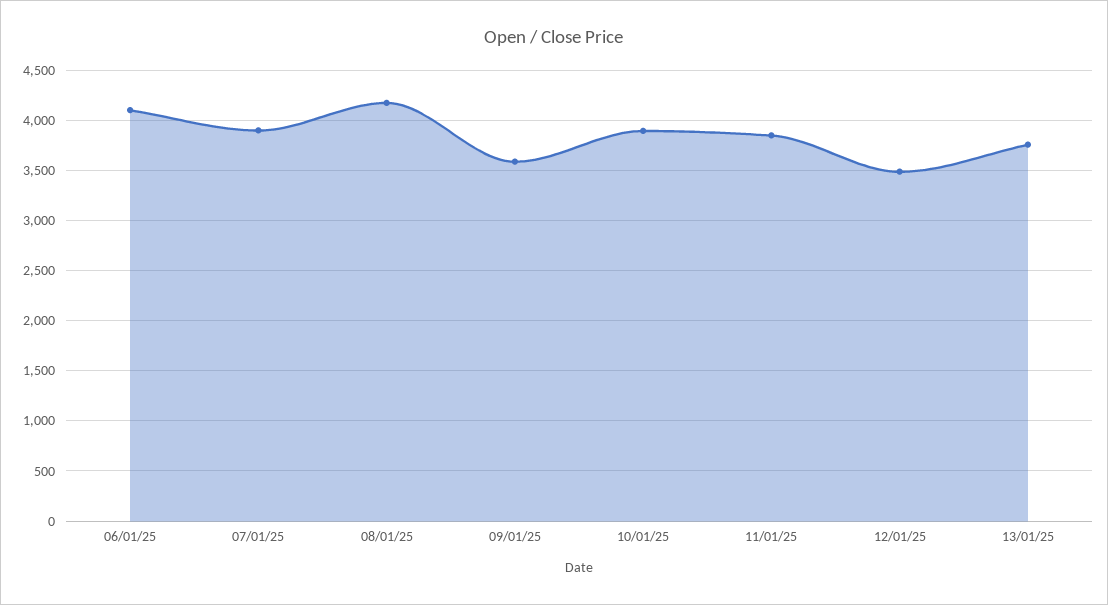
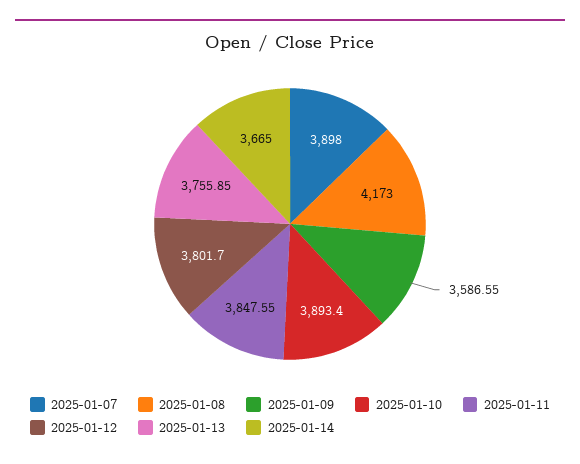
06/01/25: 4100 -> none
12/01/25: 3500 -> 3801.7
2025-01-14: none -> 3665

